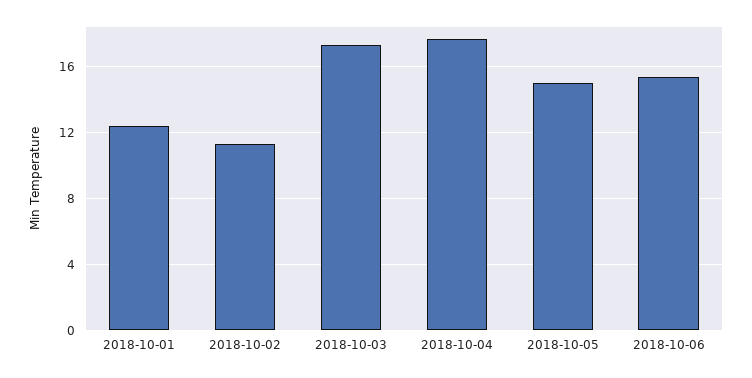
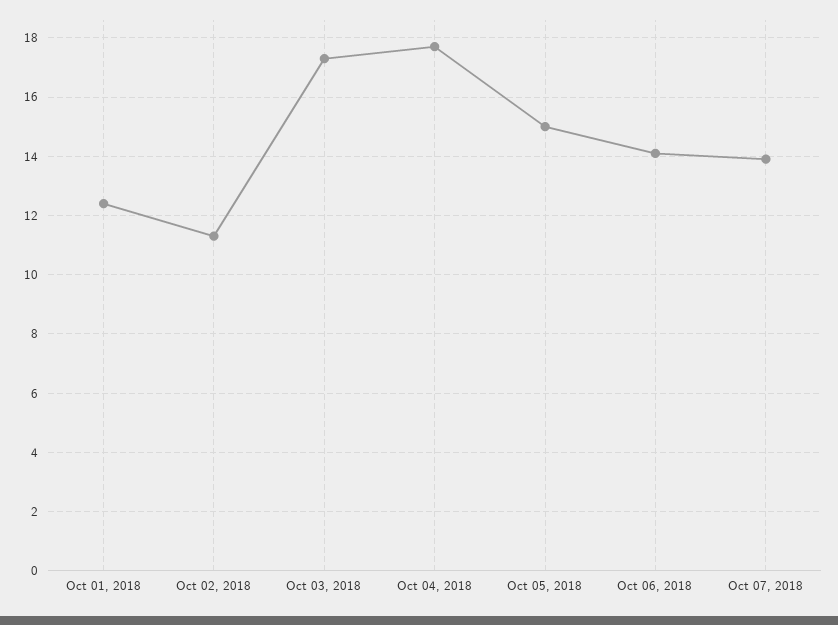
2018-10-06: 15.5 -> 14
Oct 07, 2018: none -> 14

